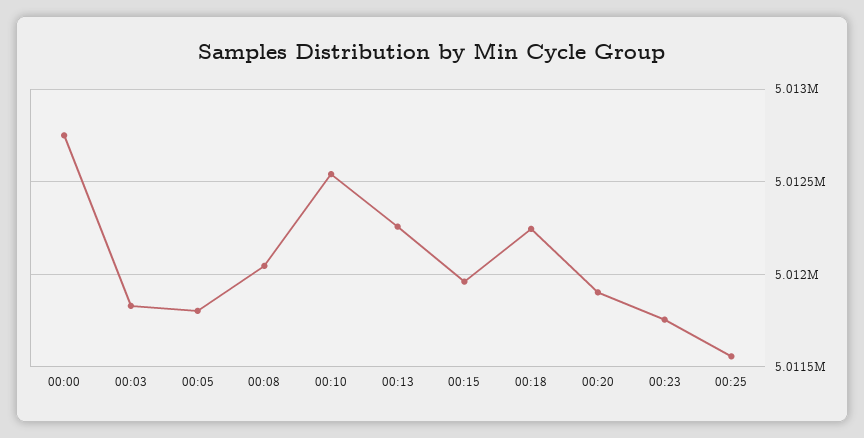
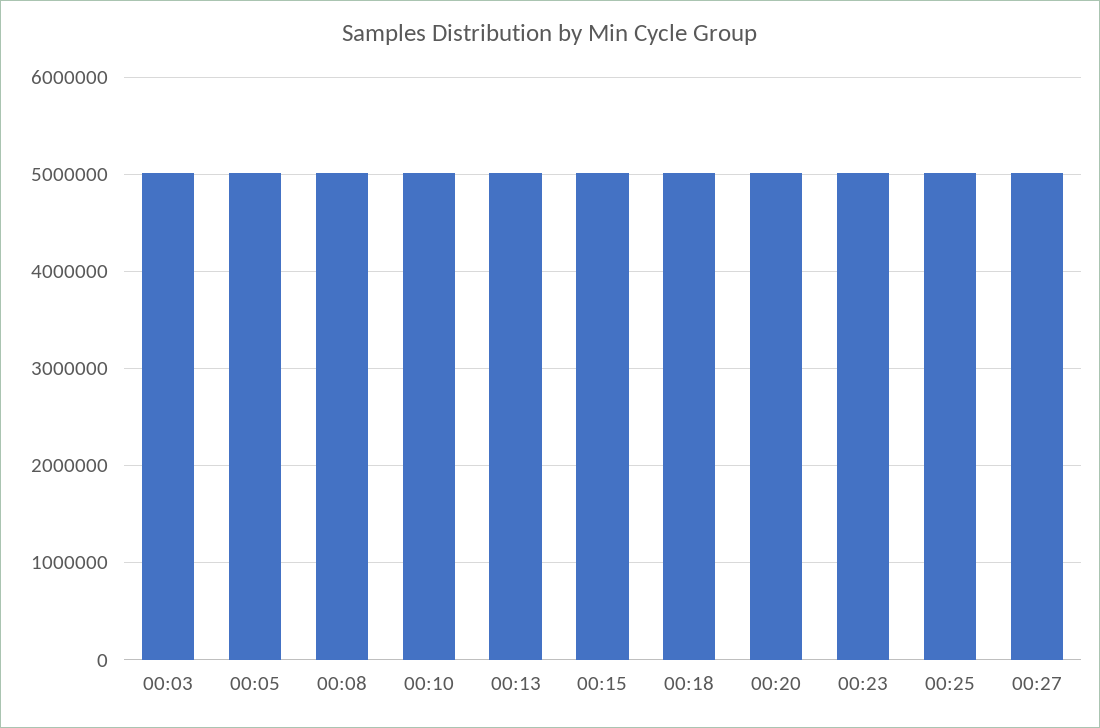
00:00: 5012750 -> none
00:27: none -> 5000000

